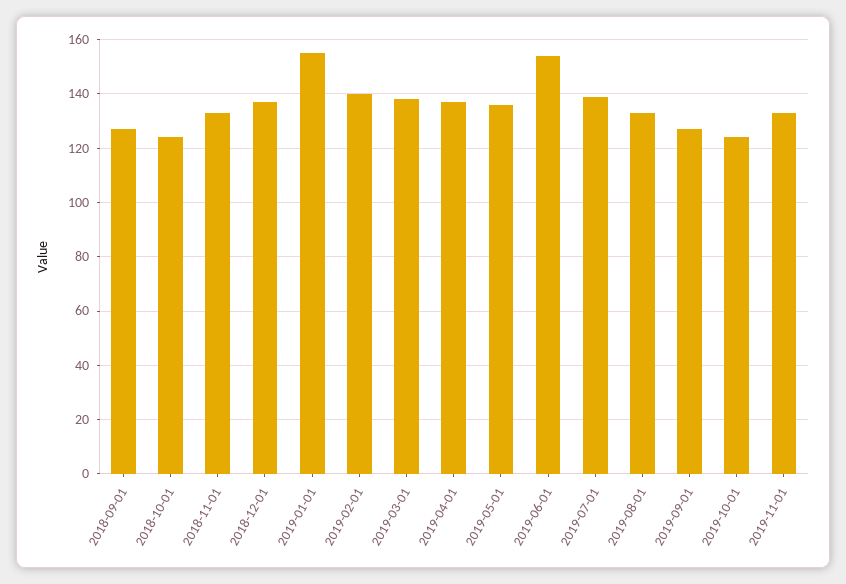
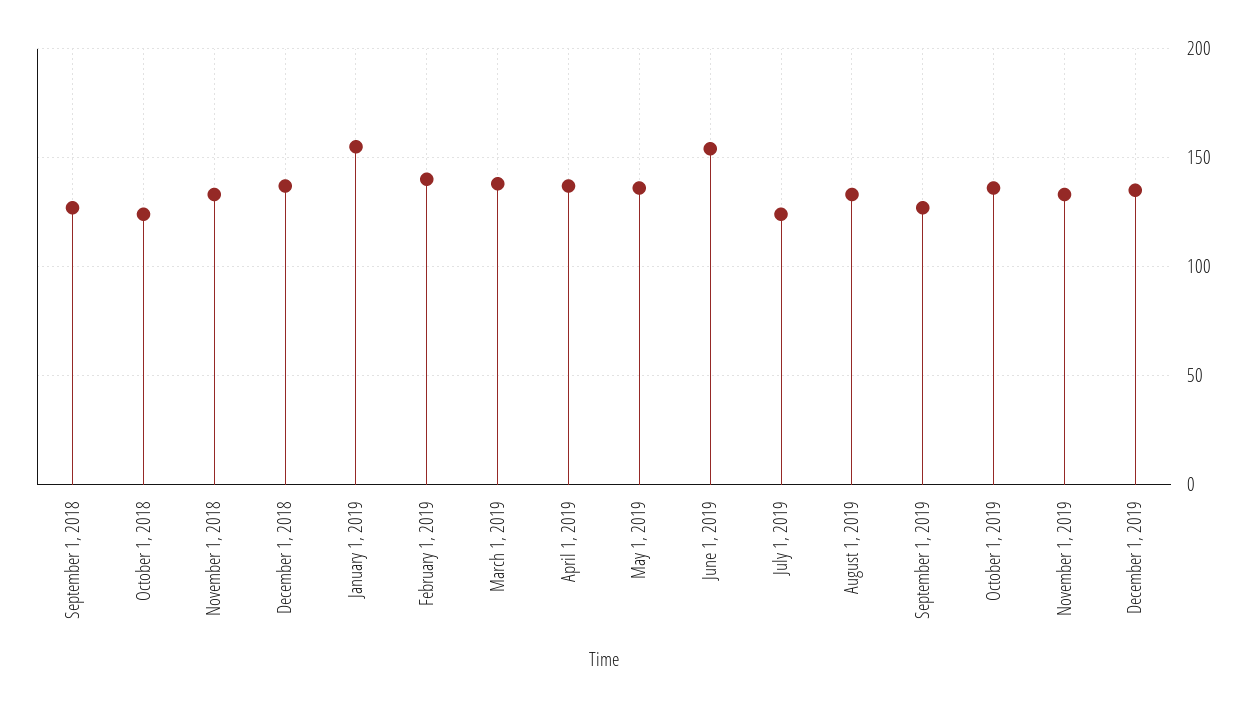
2019-07-01: 140 -> 125
2019-10-01: 125 -> 135
December 1, 2019: none -> 135

